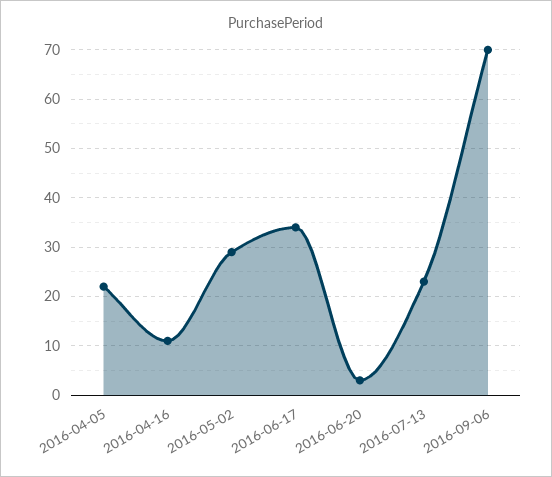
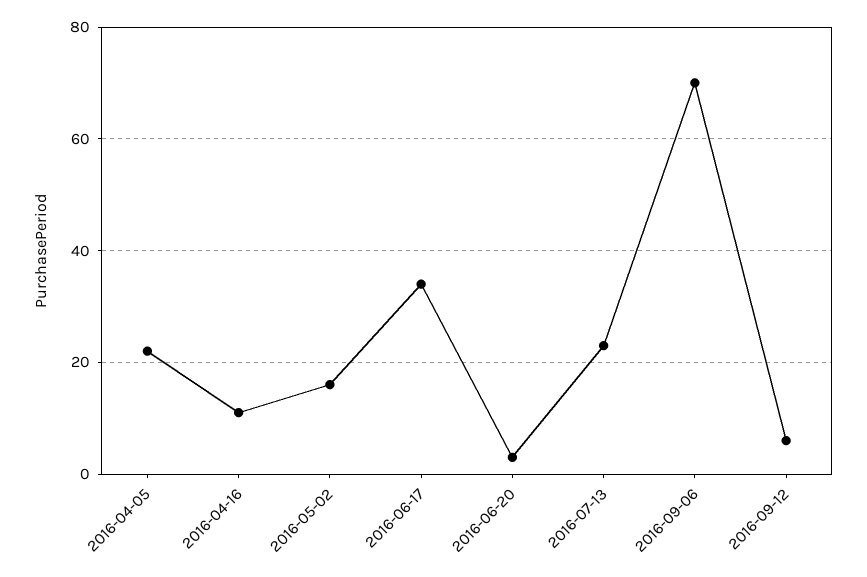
2016-05-02: 30 -> 15
2016-09-12: none -> 5

